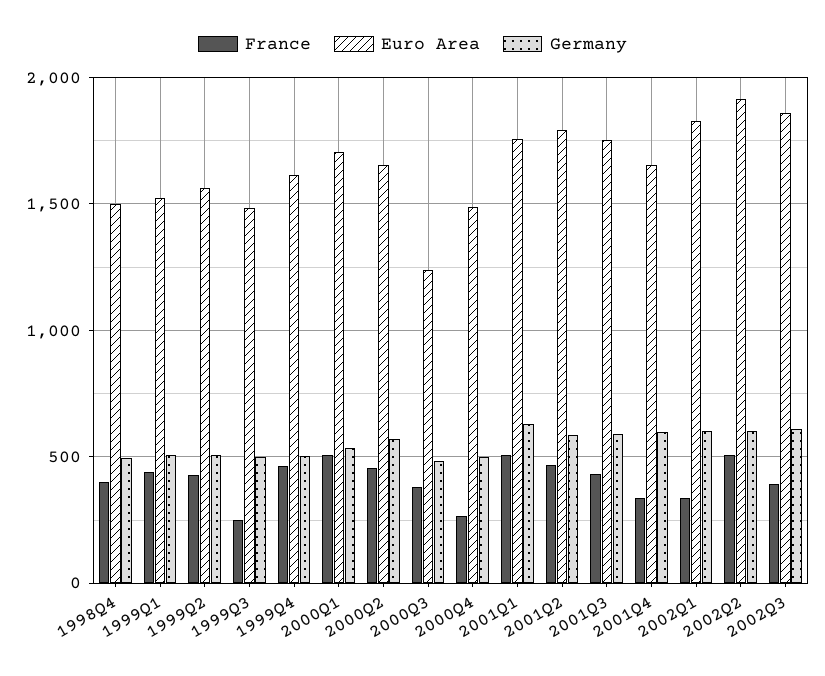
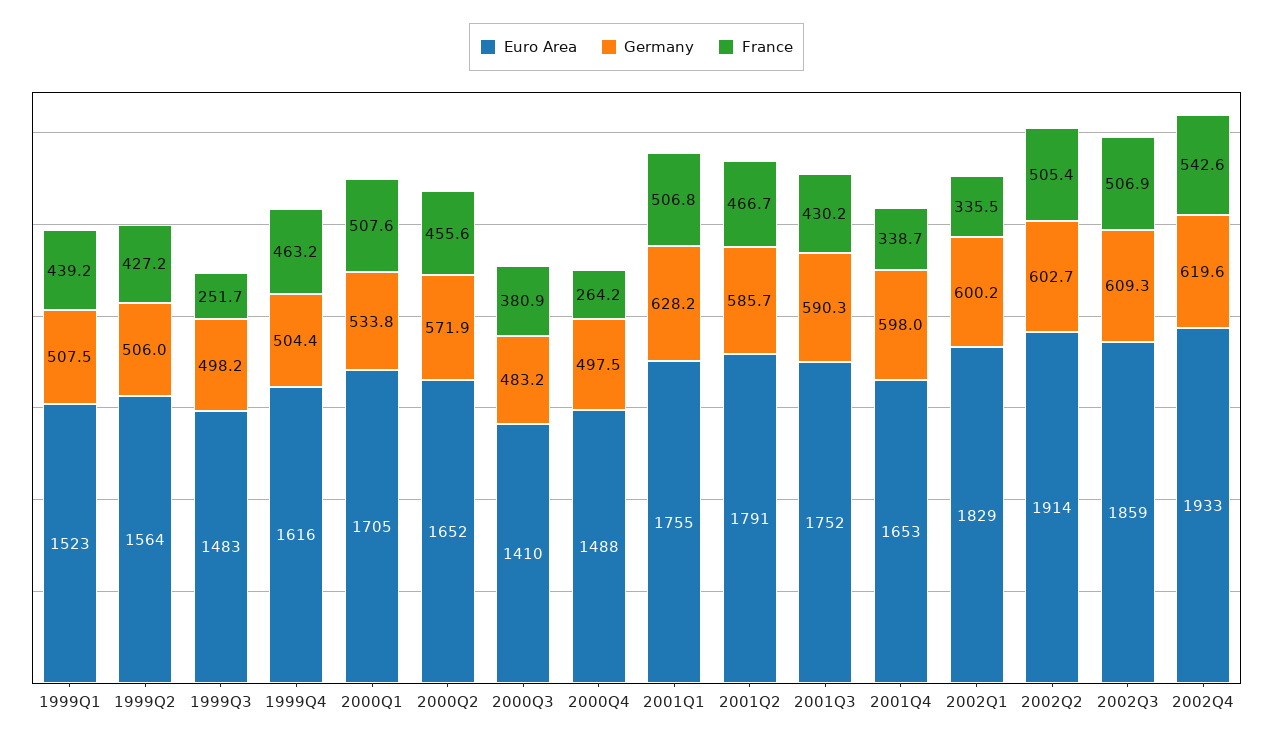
France, 1998Q4: 400 -> none
Euro Area, 1998Q4: 1500 -> none
Germany, 1998Q4: 500 -> none
Euro Area, 2000Q3: 1250 -> 1410
France, 2002Q3: 400 -> 506.9
Euro Area, 2002Q4: none -> 1933
Germany, 2002Q4: none -> 619.6
France, 2002Q4: none -> 542.6

